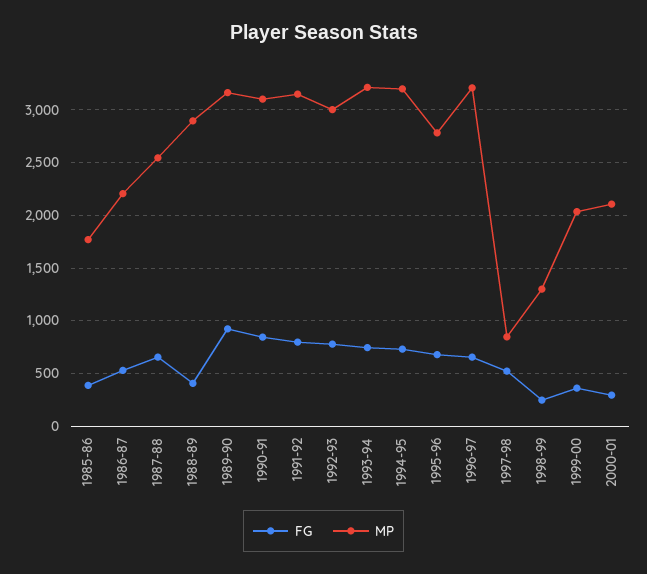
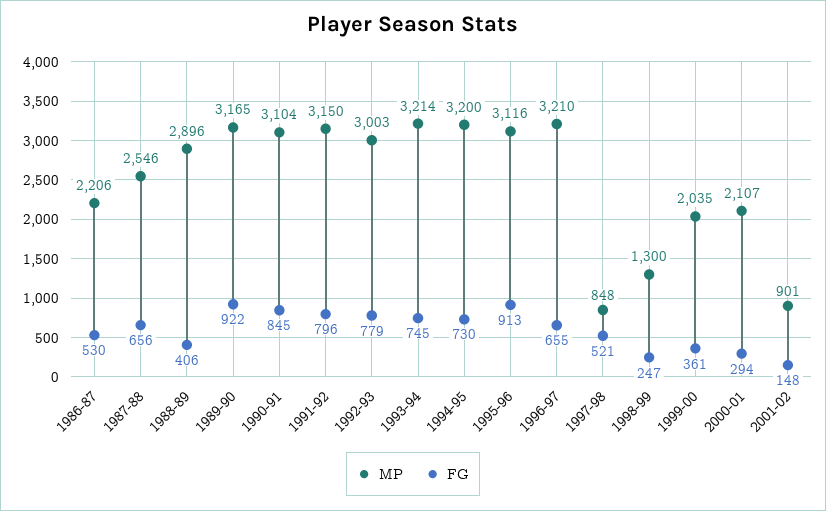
FG, 1985-86: 400 -> none
MP, 1985-86: 1800 -> none
FG, 1995-96: 700 -> 913
MP, 1995-96: 2800 -> 3116
MP, 2001-02: none -> 901
FG, 2001-02: none -> 148

